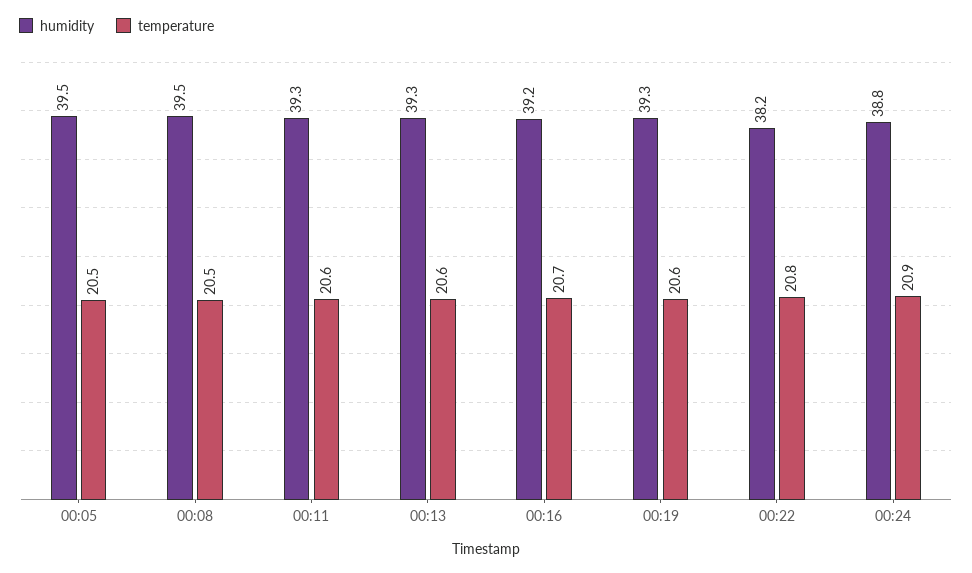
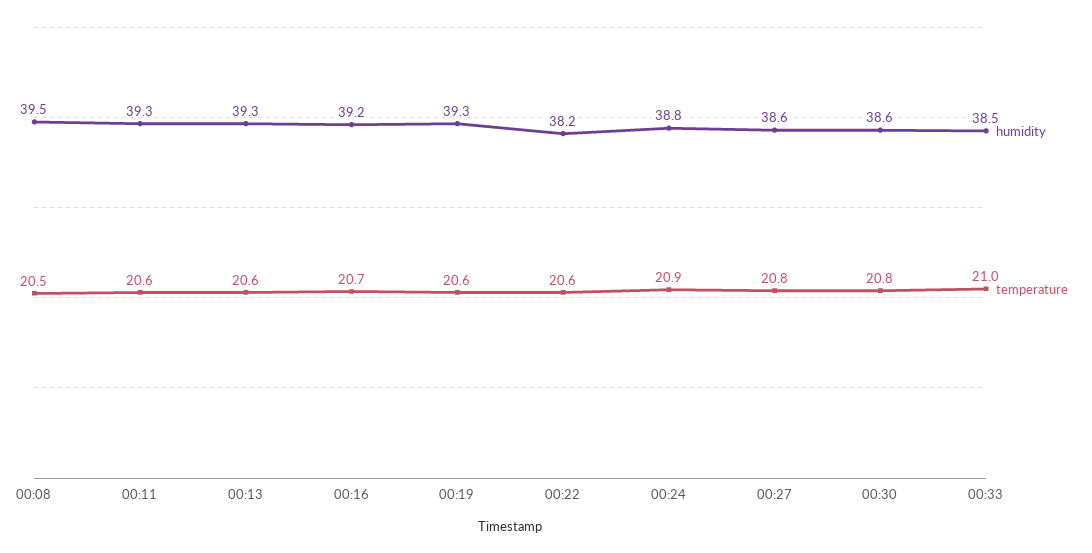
humidity, 00:05: 39.5 -> none
temperature, 00:05: 20.5 -> none
temperature, 00:22: 20.8 -> 20.6
humidity, 00:27: none -> 38.6
temperature, 00:27: none -> 20.8
humidity, 00:30: none -> 38.6
temperature, 00:30: none -> 20.8
humidity, 00:33: none -> 38.5
temperature, 00:33: none -> 21

